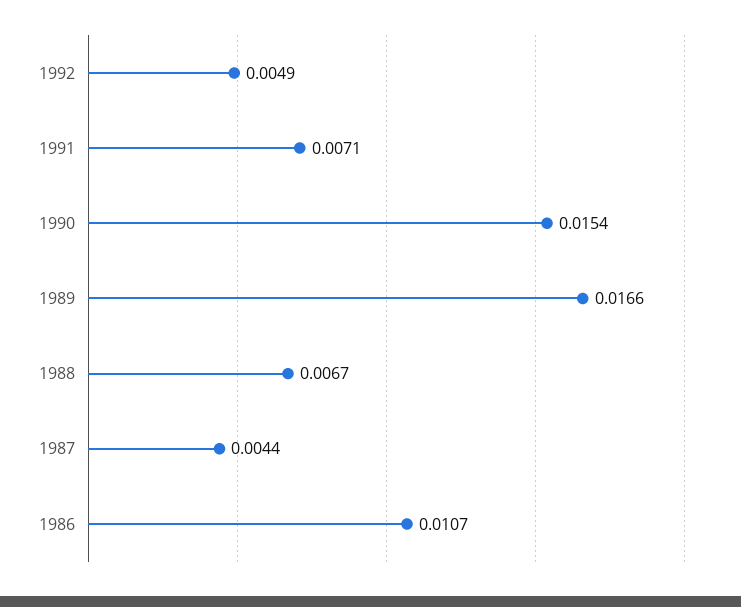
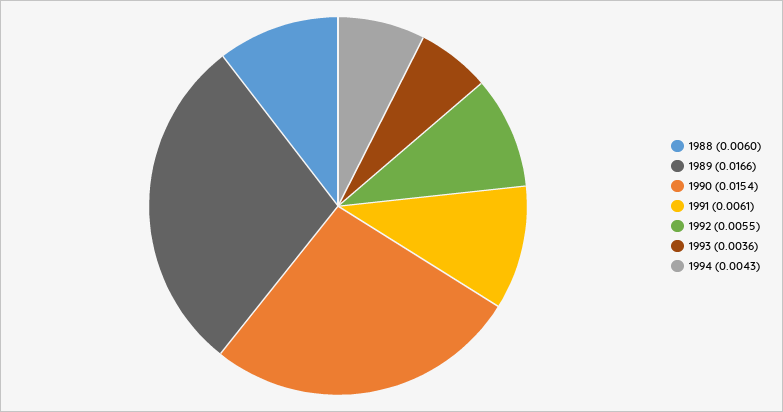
1992: 0.0049 -> 0.0055
1991: 0.0071 -> 0.0061
1988: 0.0067 -> 0.006
1987: 0.0044 -> none
1986: 0.0107 -> none
1993: none -> 0.0036
1994: none -> 0.0043

